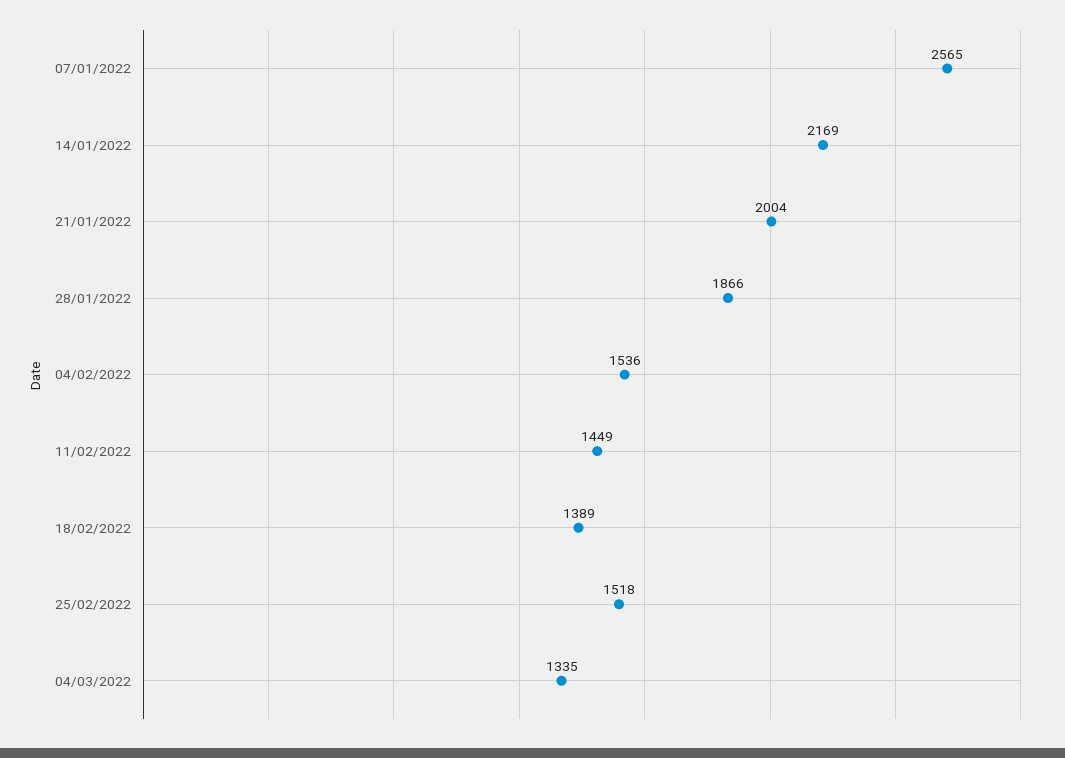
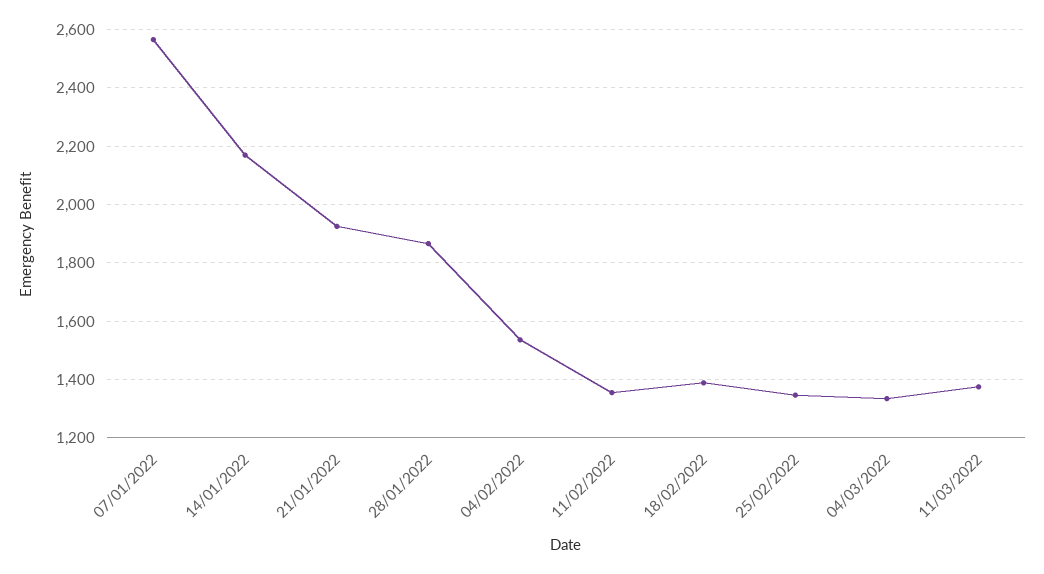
21/01/2022: 2004 -> 1925
11/02/2022: 1449 -> 1350
25/02/2022: 1518 -> 1350
11/03/2022: none -> 1375

